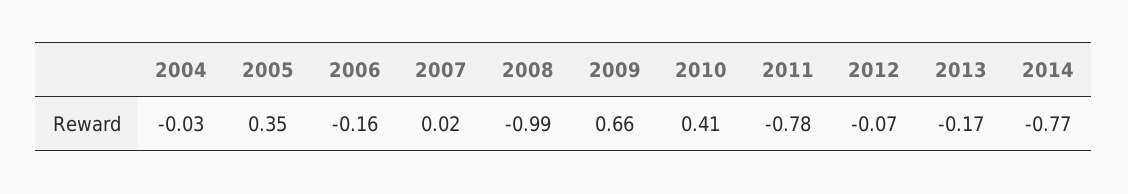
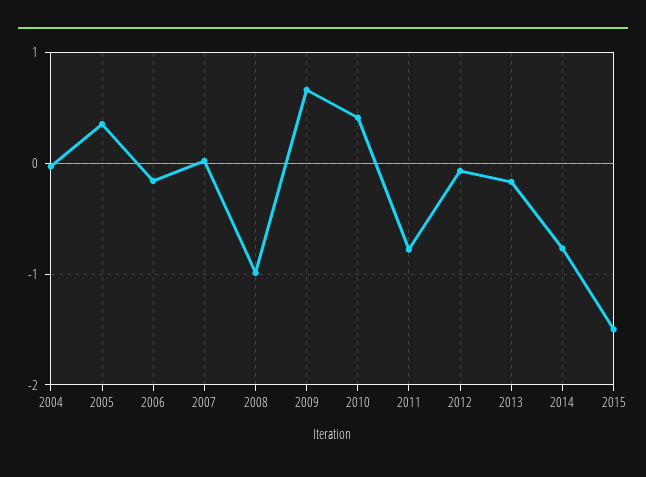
2015: none -> -1.5

